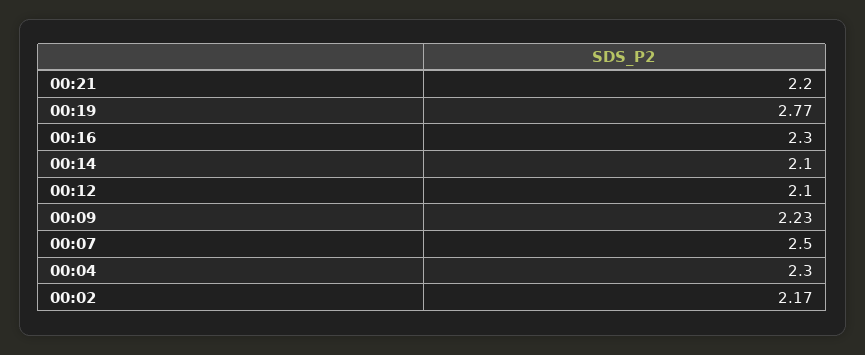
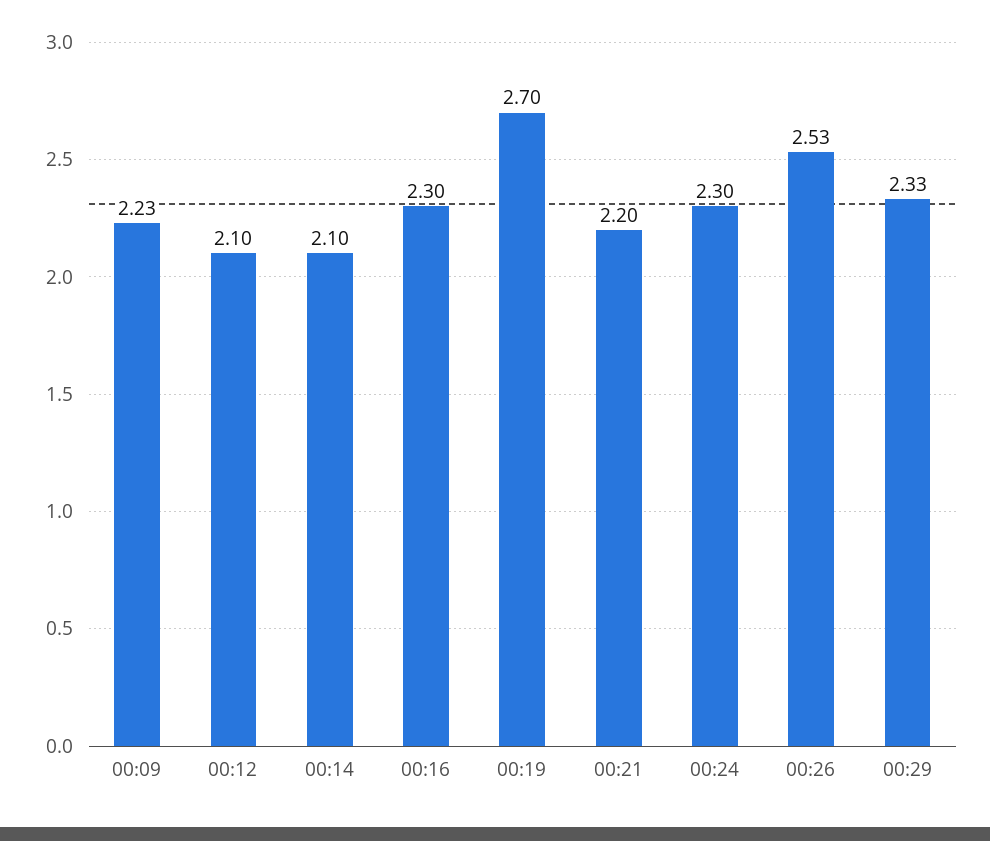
00:19: 2.77 -> 2.7
00:07: 2.5 -> none
00:04: 2.3 -> none
00:02: 2.17 -> none
00:24: none -> 2.3
00:26: none -> 2.53
00:29: none -> 2.33

